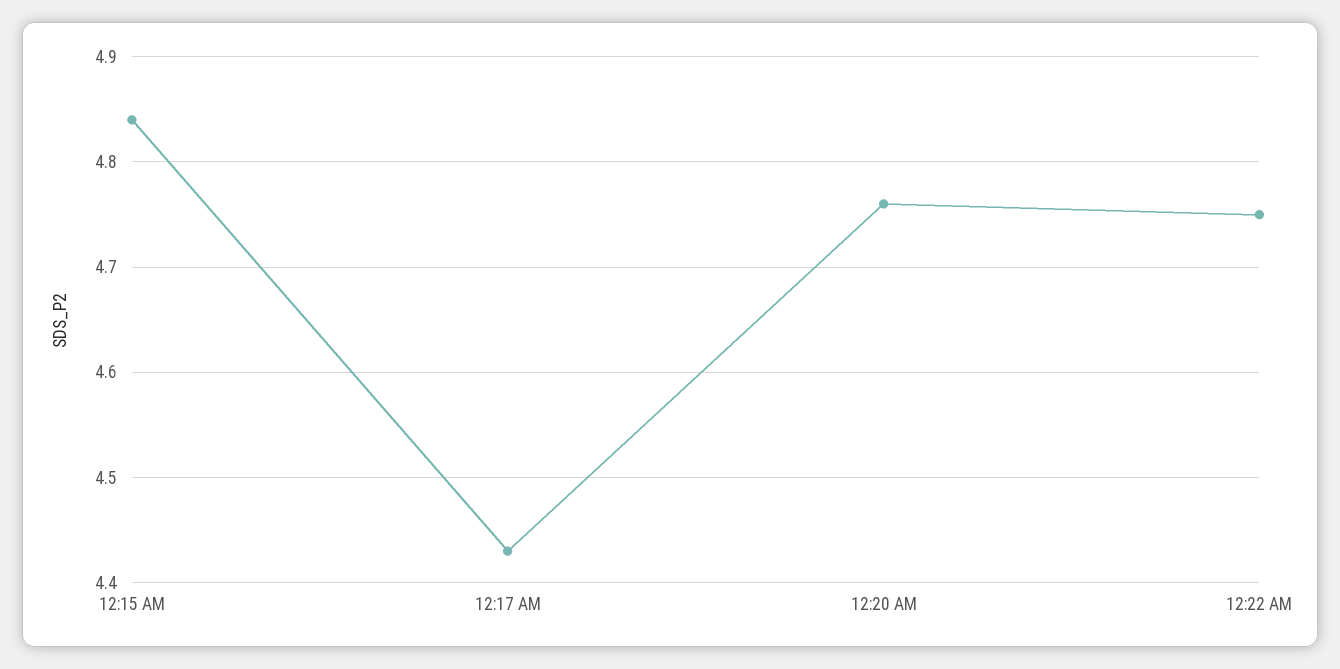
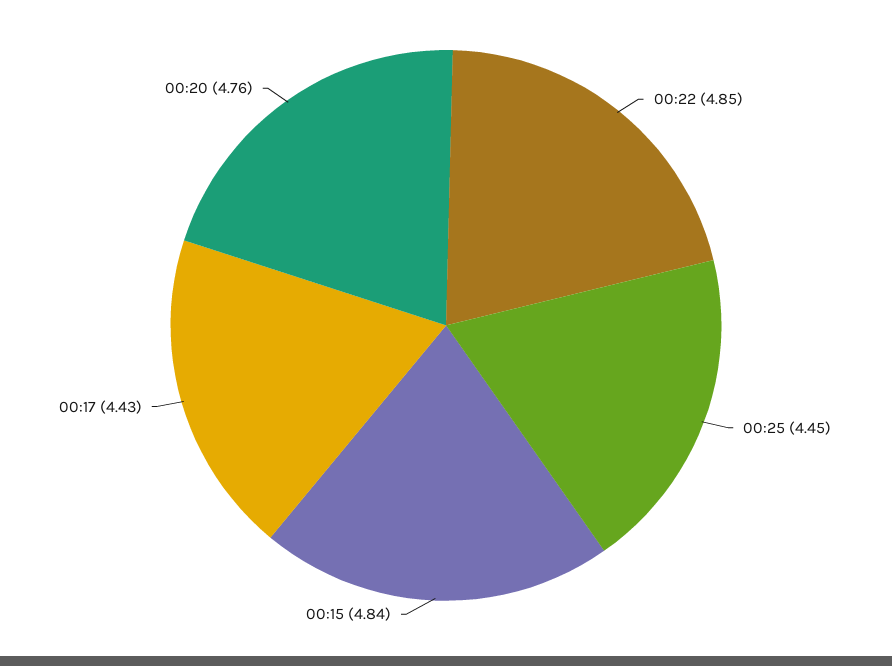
12:22 AM: 4.75 -> 4.85
00:25: none -> 4.45

